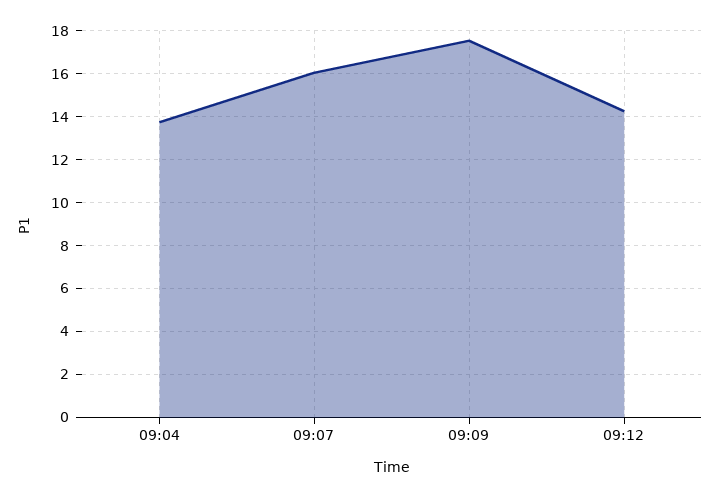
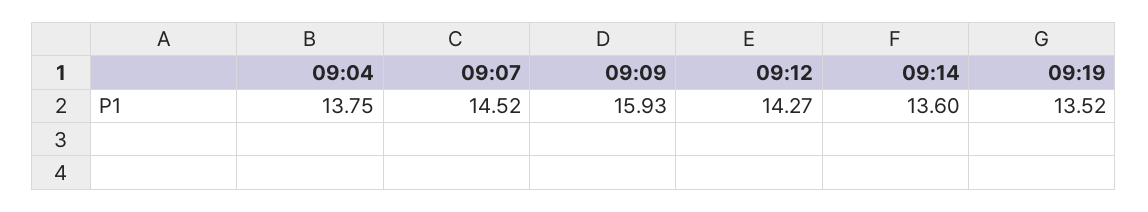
09:07: 16 -> 14.52
09:09: 17.5 -> 15.93
09:14: none -> 13.6
09:19: none -> 13.52

